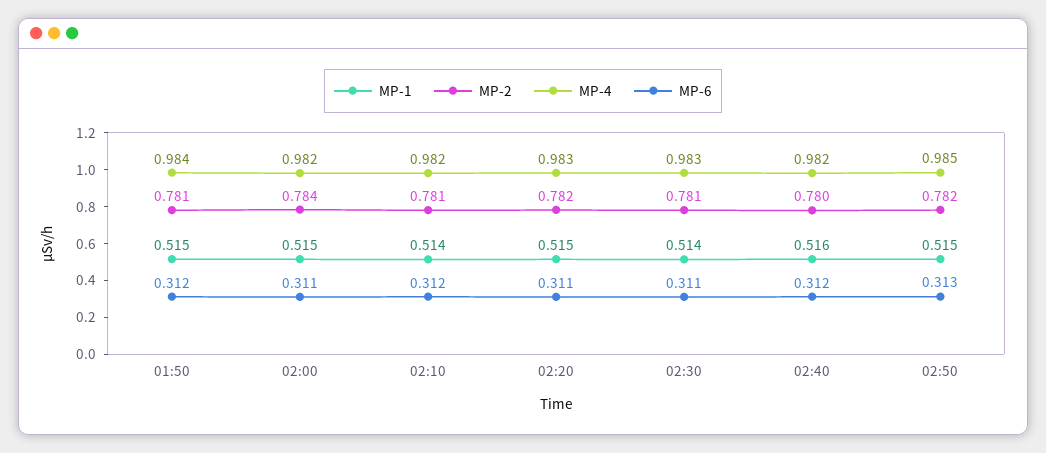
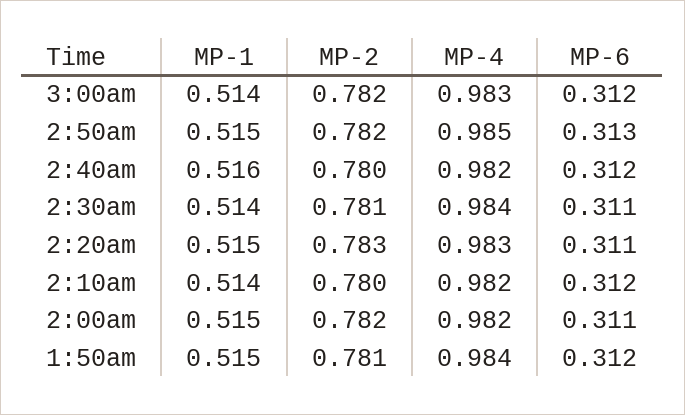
MP-2, 02:00: 0.784 -> 0.782
MP-2, 02:10: 0.781 -> 0.78
MP-2, 02:20: 0.782 -> 0.783
MP-4, 02:30: 0.983 -> 0.984
MP-1, 3:00am: none -> 0.514
MP-2, 3:00am: none -> 0.782
MP-4, 3:00am: none -> 0.983
MP-6, 3:00am: none -> 0.312

